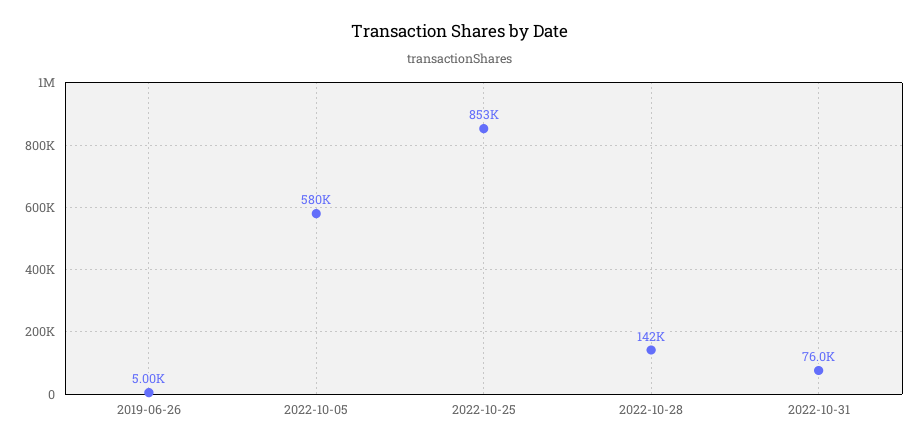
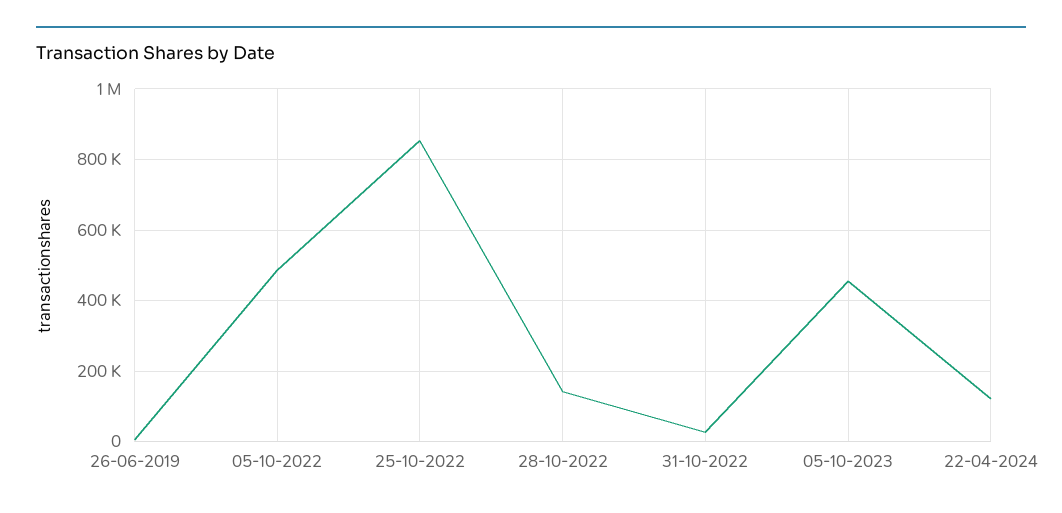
2022-10-05: 580000 -> 480000
2022-10-31: 76000 -> 20000
05-10-2023: none -> 460000
22-04-2024: none -> 120000

